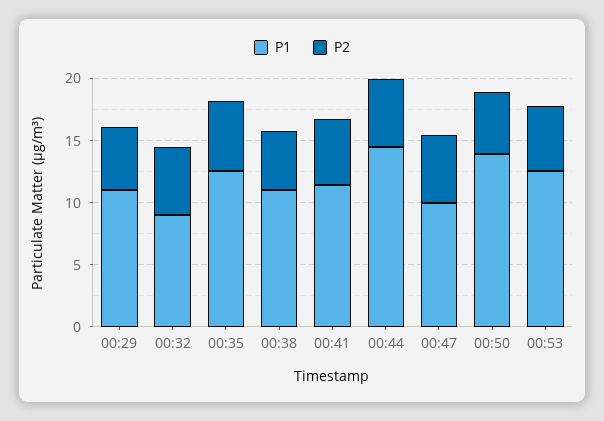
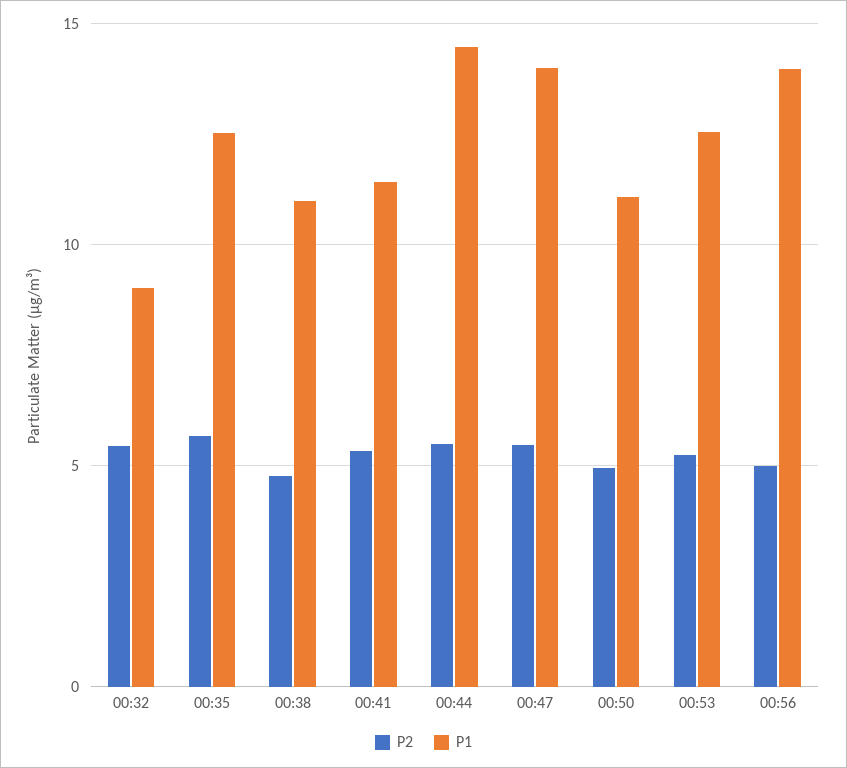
P1, 00:29: 11 -> none
P2, 00:29: 5 -> none
P1, 00:47: 10 -> 14
P1, 00:50: 14 -> 11
P2, 00:56: none -> 5
P1, 00:56: none -> 14

